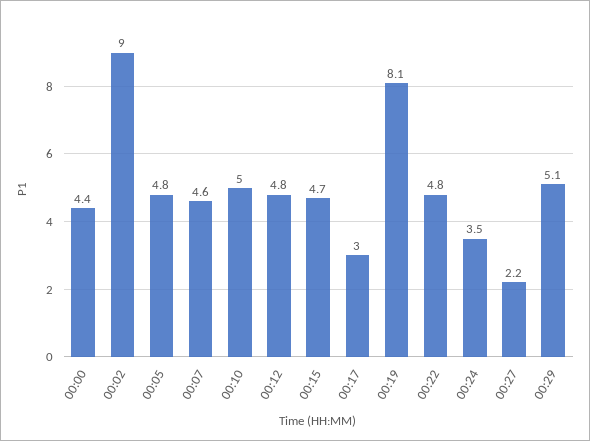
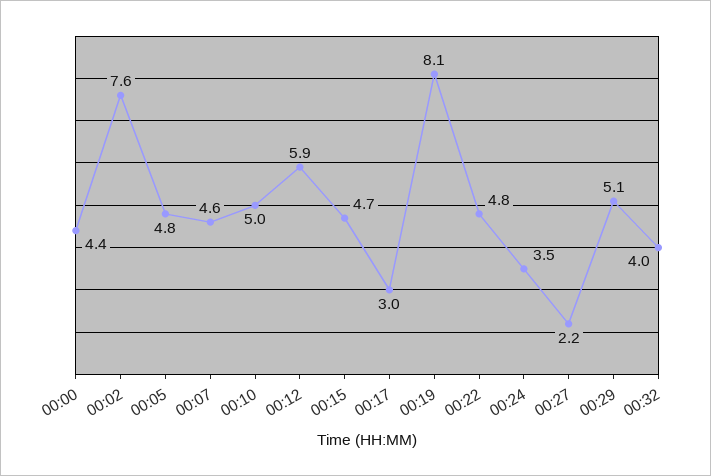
00:02: 9 -> 7.6
00:12: 4.8 -> 5.9
00:32: none -> 4

